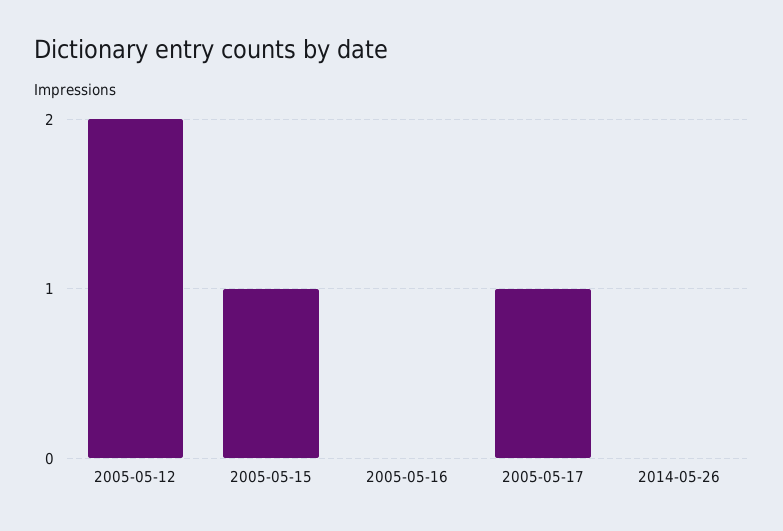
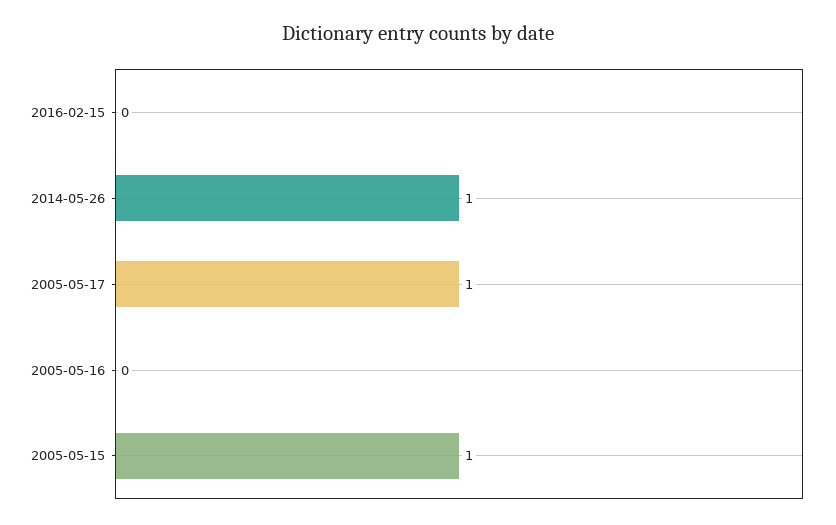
2005-05-12: 2 -> none
2014-05-26: 0 -> 1
2016-02-15: none -> 0

